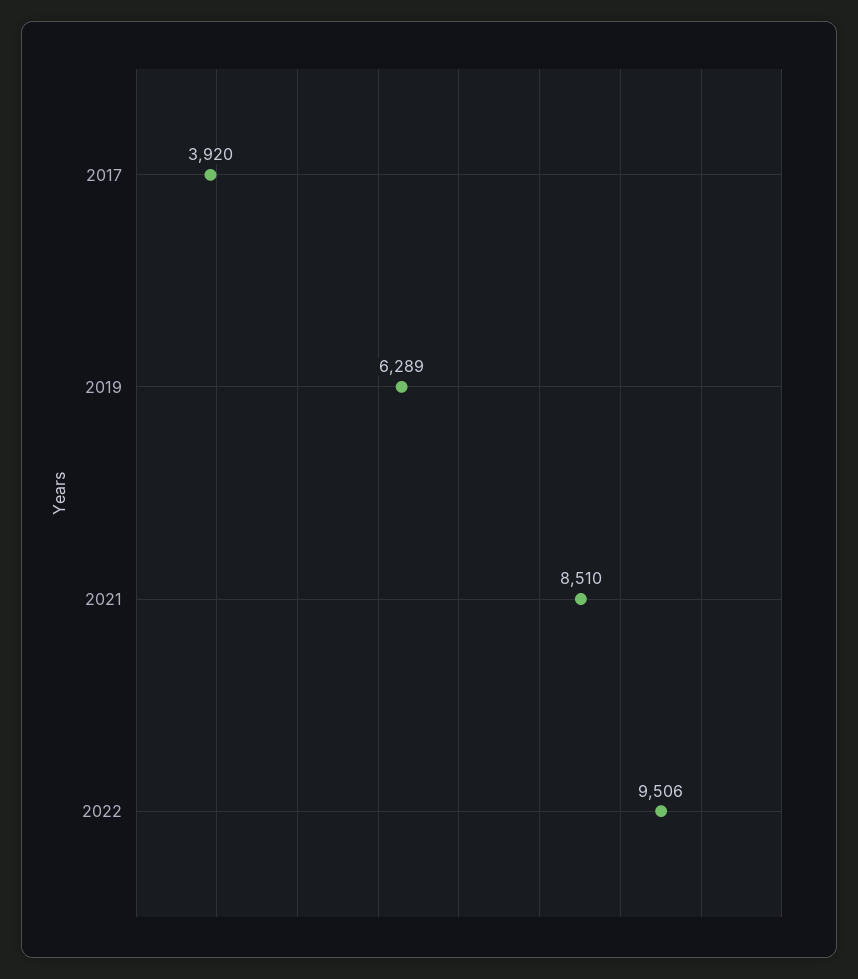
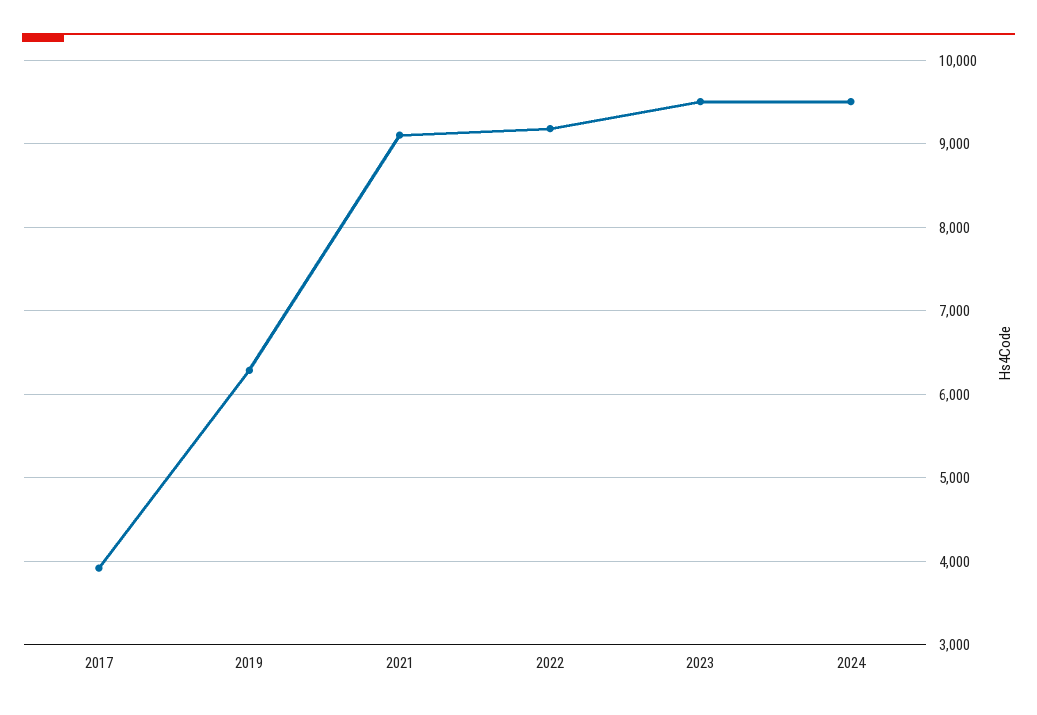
2021: 8510 -> 9100
2022: 9506 -> 9200
2023: none -> 9500
2024: none -> 9500

